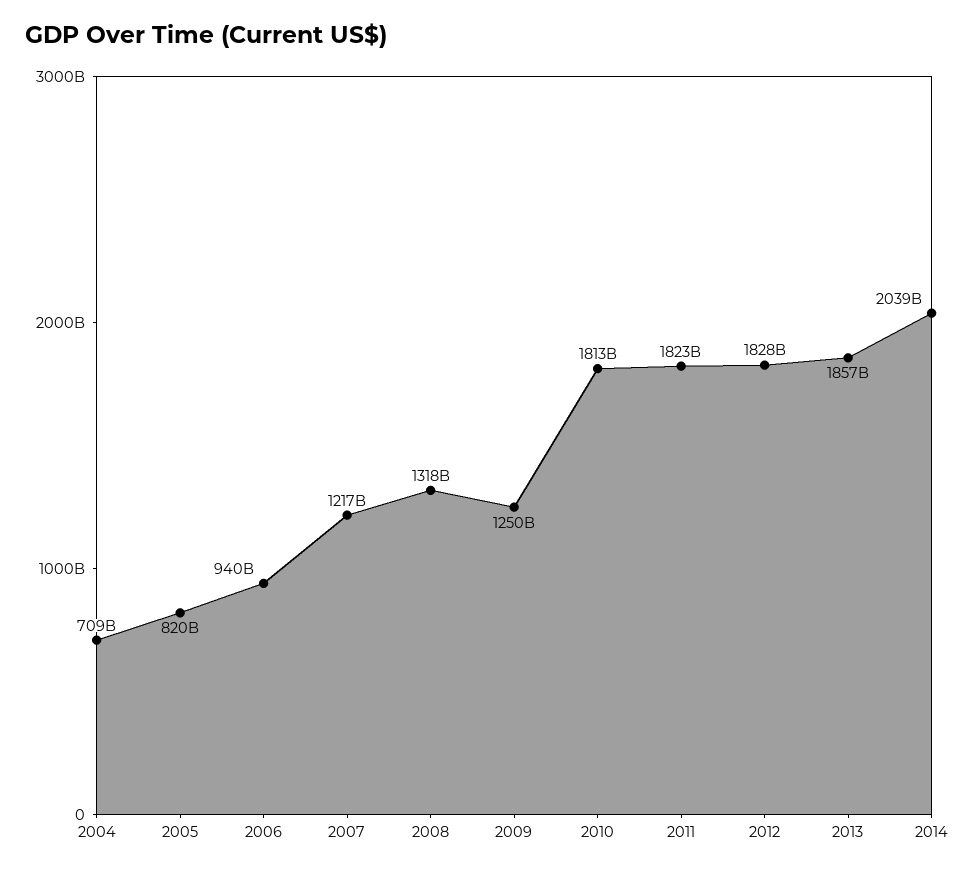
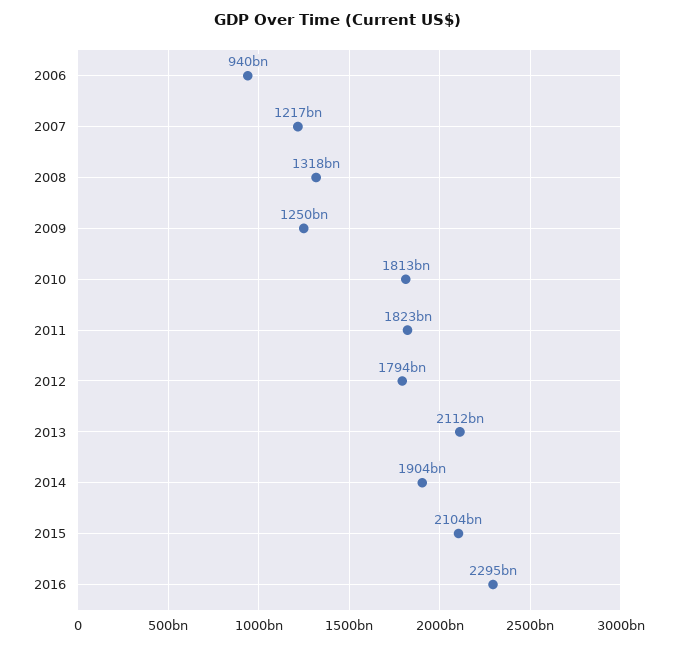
2004: 709000000000 -> none
2005: 820000000000 -> none
2012: 1828000000000 -> 1794000000000
2013: 1857000000000 -> 2112000000000
2014: 2039000000000 -> 1904000000000
2015: none -> 2104000000000
2016: none -> 2295000000000

